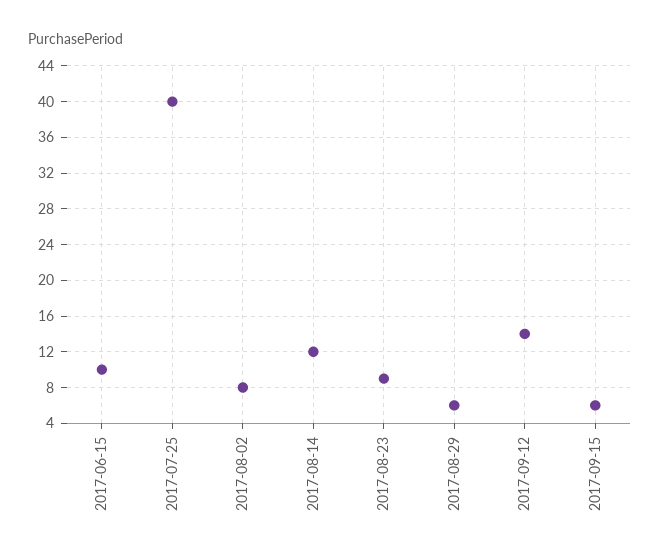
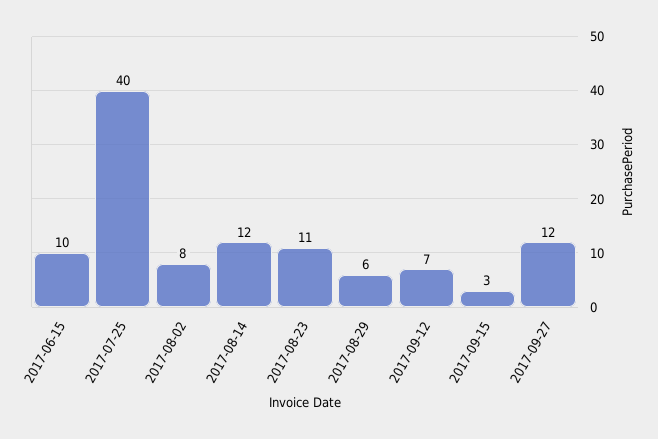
2017-08-23: 9 -> 11
2017-09-12: 14 -> 7
2017-09-15: 6 -> 3
2017-09-27: none -> 12

